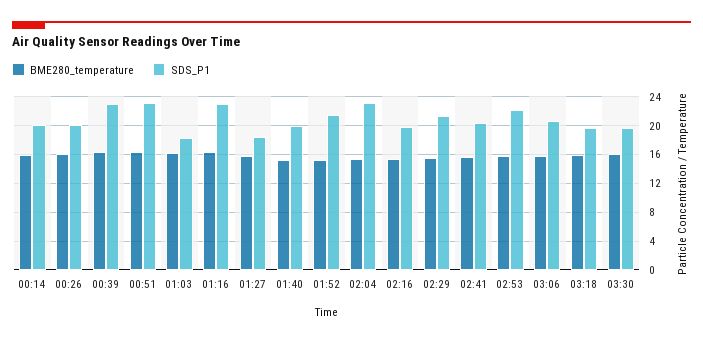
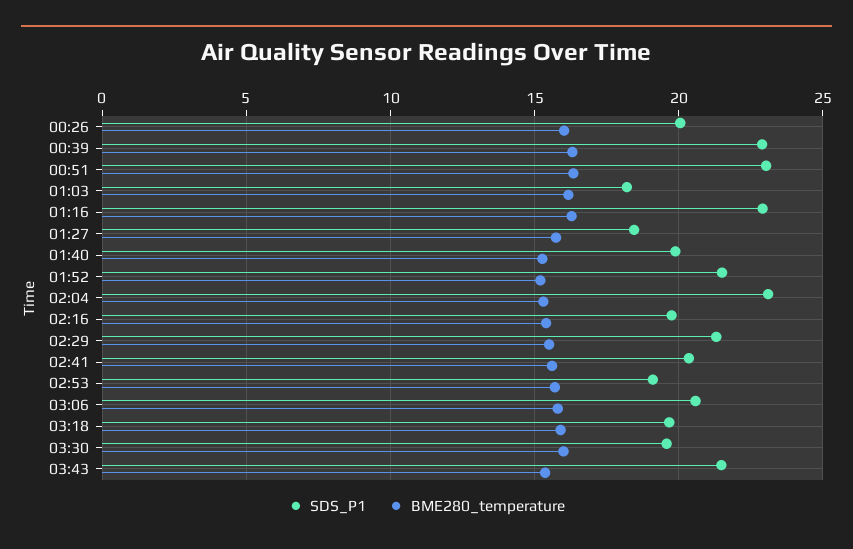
BME280_temperature, 00:14: 16 -> none
SDS_P1, 00:14: 20 -> none
SDS_P1, 02:53: 22 -> 19
SDS_P1, 03:43: none -> 21.5
BME280_temperature, 03:43: none -> 15.5

